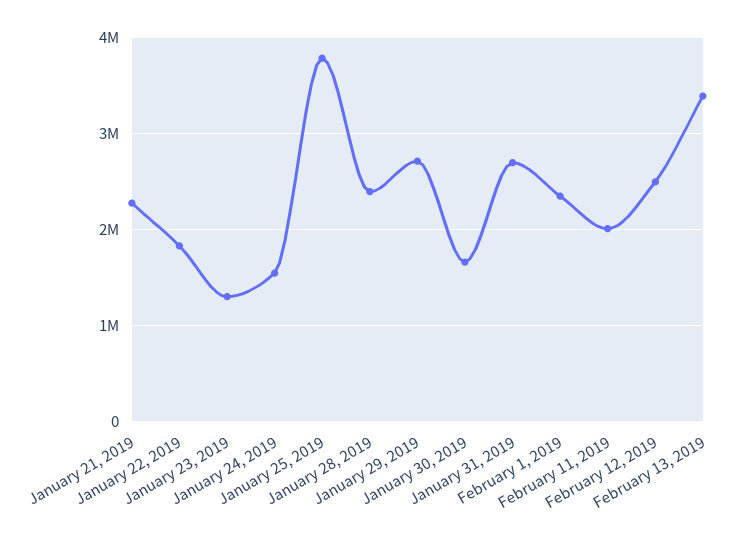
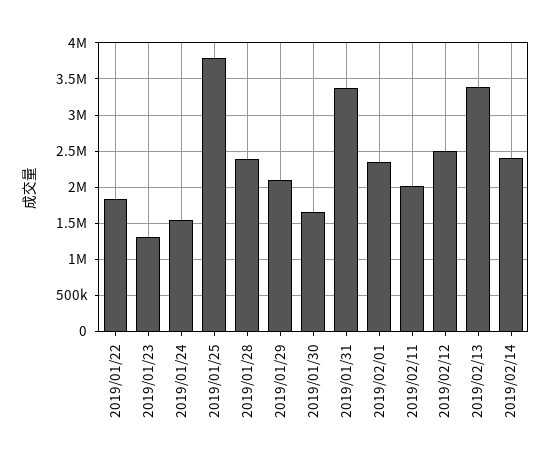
January 21, 2019: 2300000 -> none
January 29, 2019: 2700000 -> 2100000
January 31, 2019: 2700000 -> 3400000
2019/02/14: none -> 2400000

